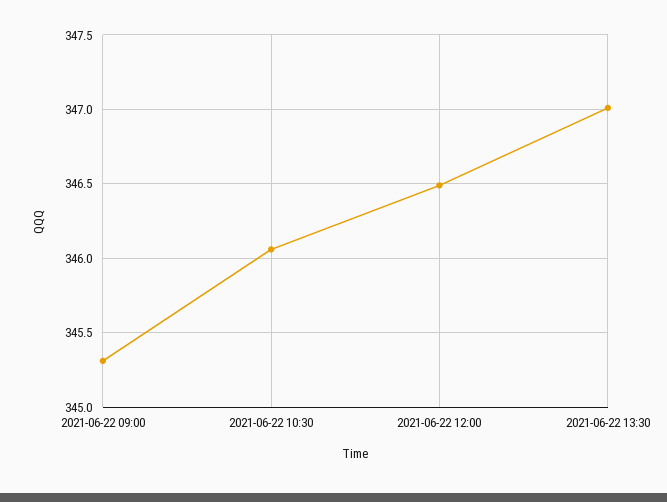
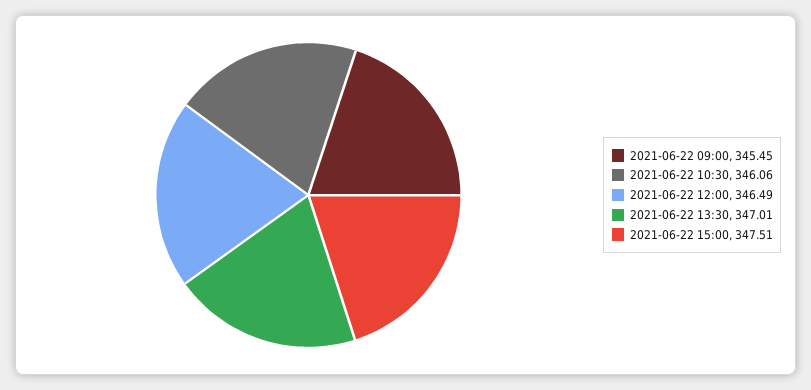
2021-06-22 09:00: 345.3 -> 345.45
2021-06-22 15:00: none -> 347.51

